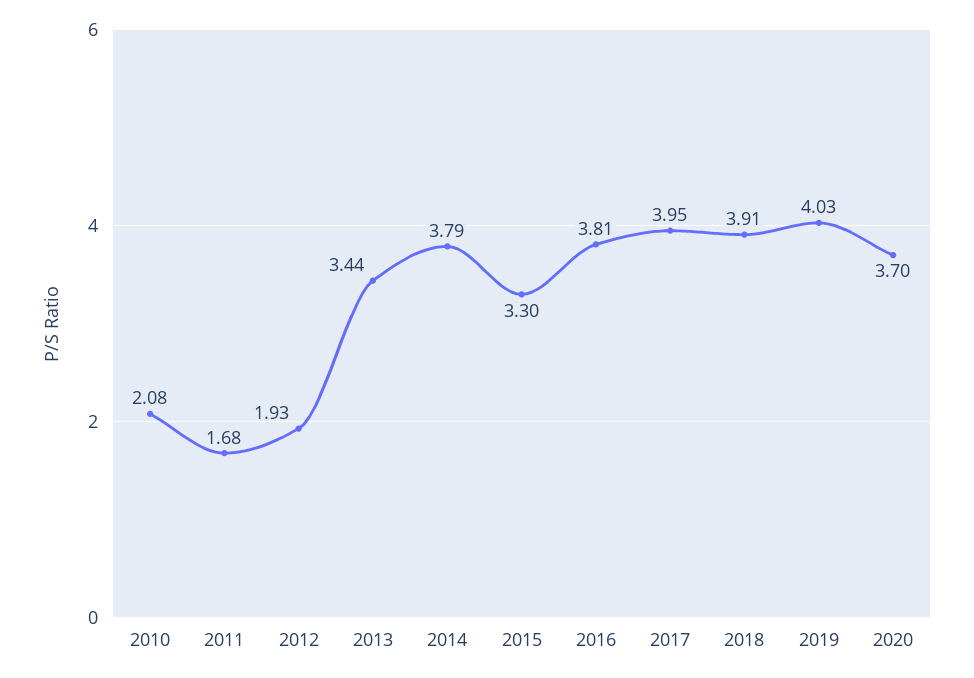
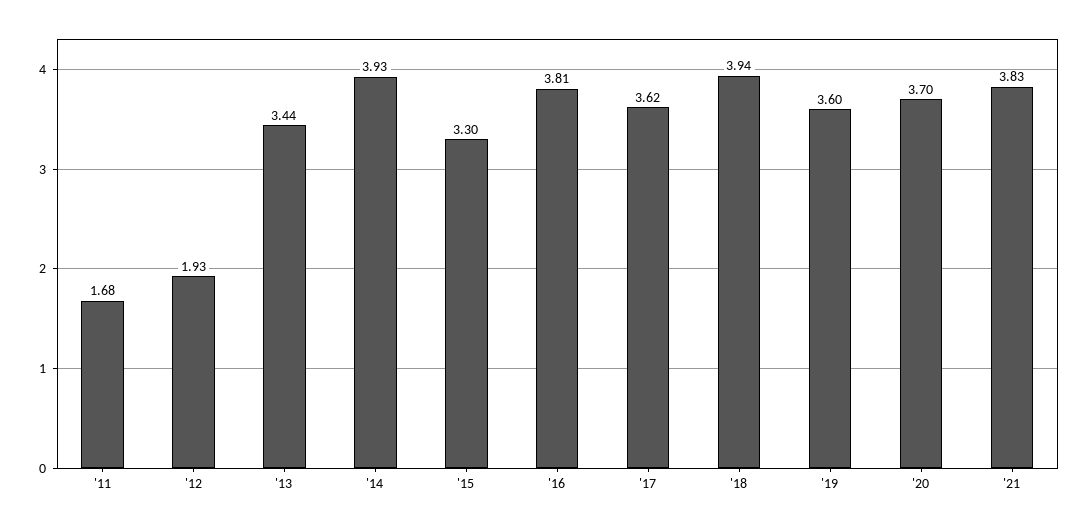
2010: 2.08 -> none
2014: 3.79 -> 3.93
2017: 3.95 -> 3.62
2018: 3.91 -> 3.94
2019: 4.03 -> 3.6
'21: none -> 3.83

